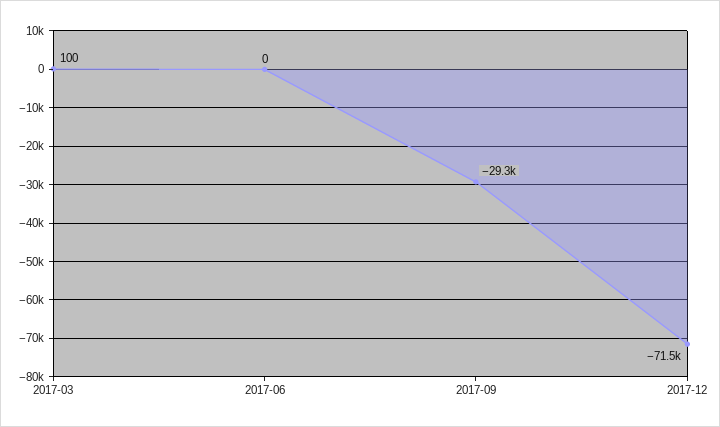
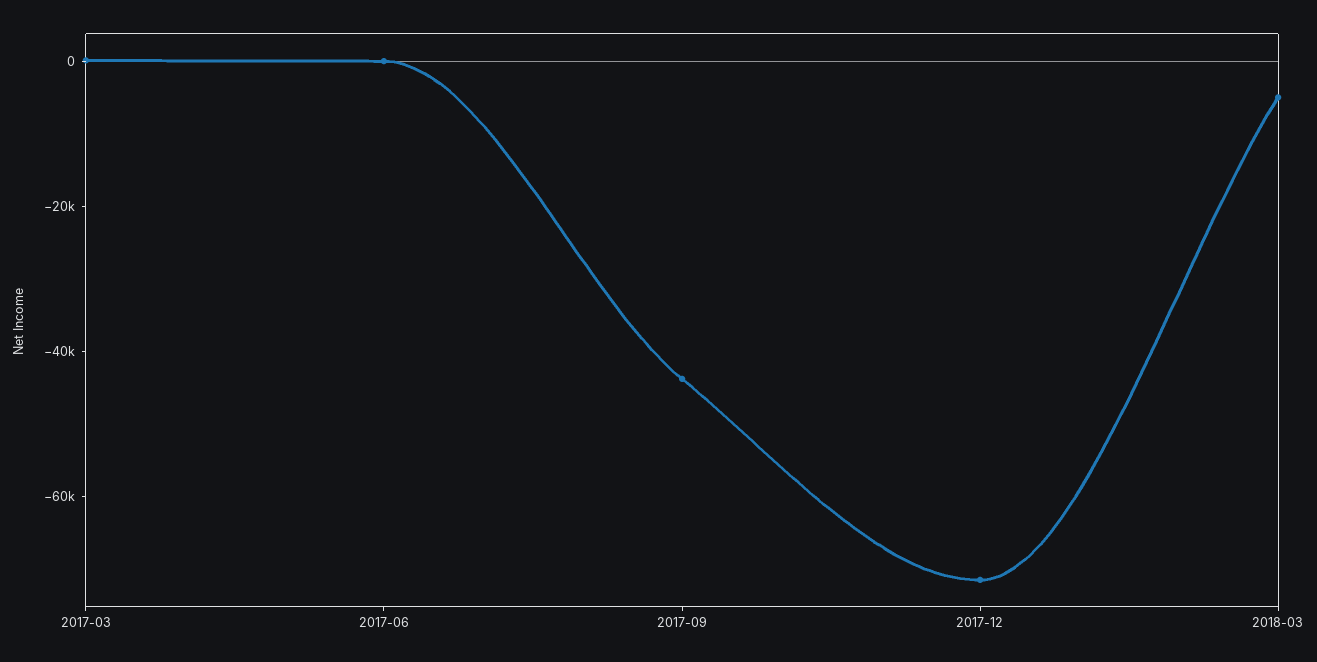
2017-09: -29300 -> -45000
2018-03: none -> -5000

